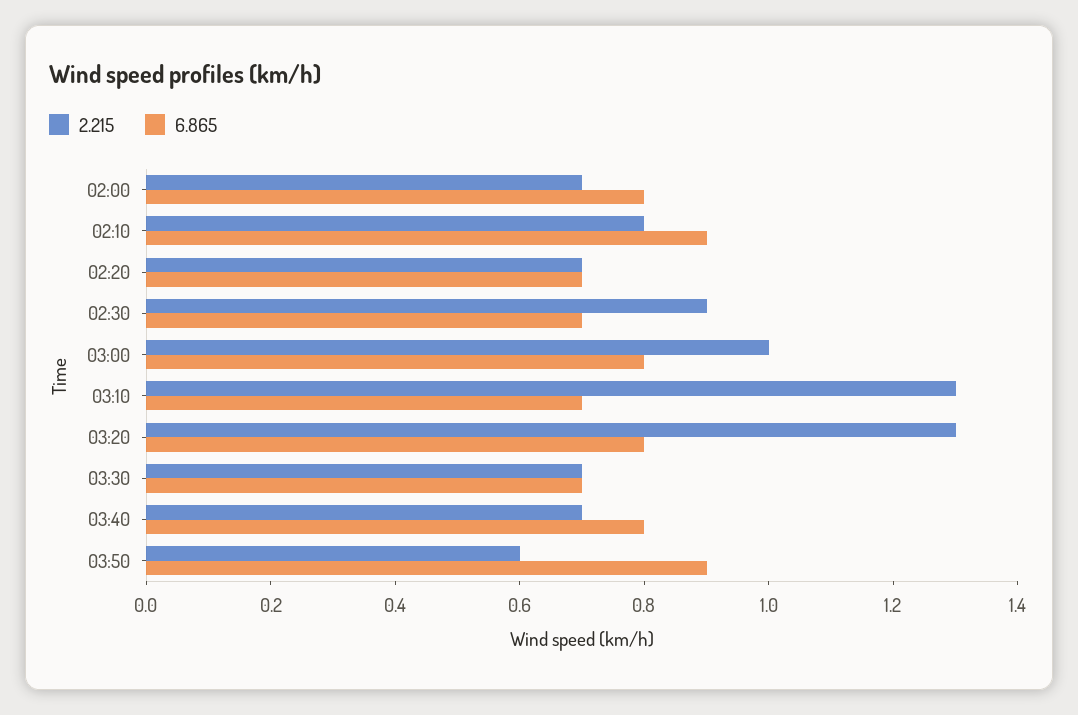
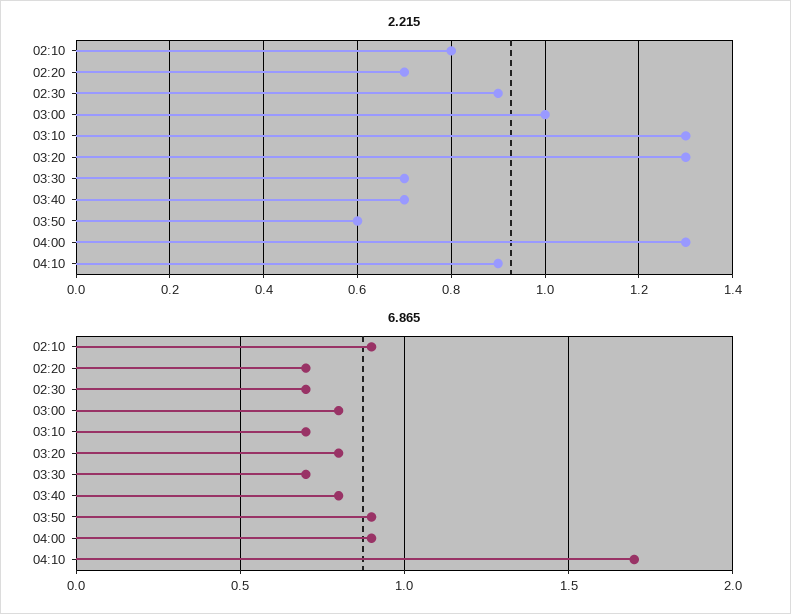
2.215, 02:00: 0.7 -> none
6.865, 02:00: 0.8 -> none
2.215, 04:00: none -> 1.3
2.215, 04:10: none -> 0.9
6.865, 04:00: none -> 0.9
6.865, 04:10: none -> 1.7

